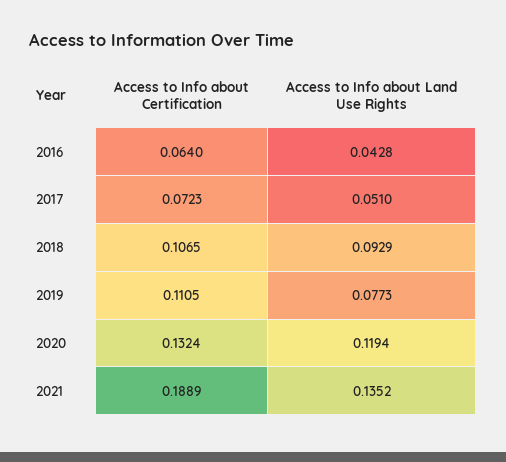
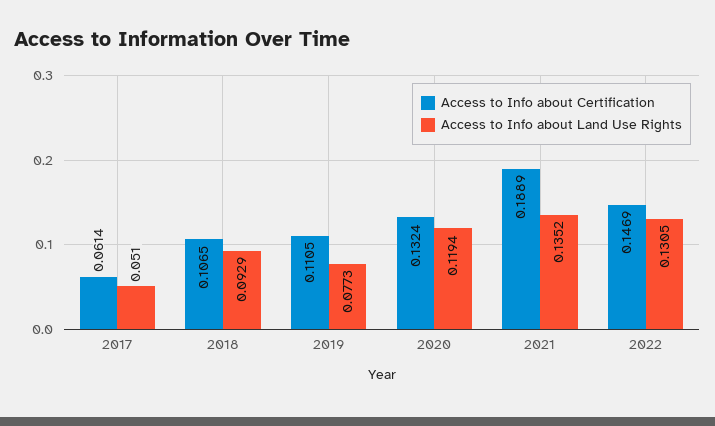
Access to Info about Certification, 2016: 0.064 -> none
Access to Info about Land Use Rights, 2016: 0.0428 -> none
Access to Info about Certification, 2017: 0.0723 -> 0.0614
Access to Info about Certification, 2022: none -> 0.1469
Access to Info about Land Use Rights, 2022: none -> 0.1305

